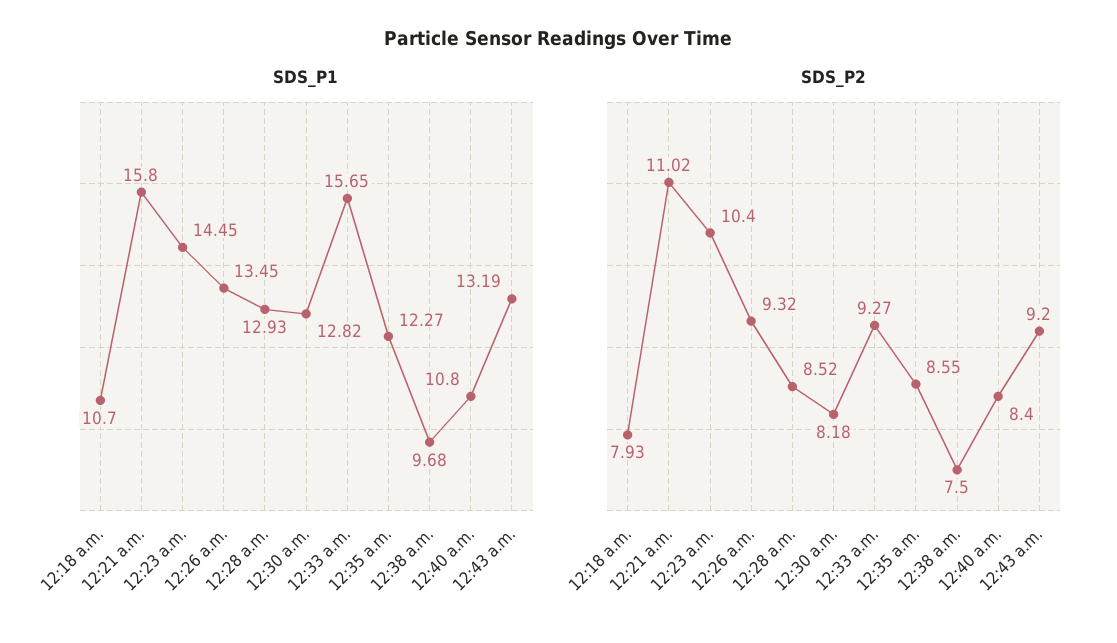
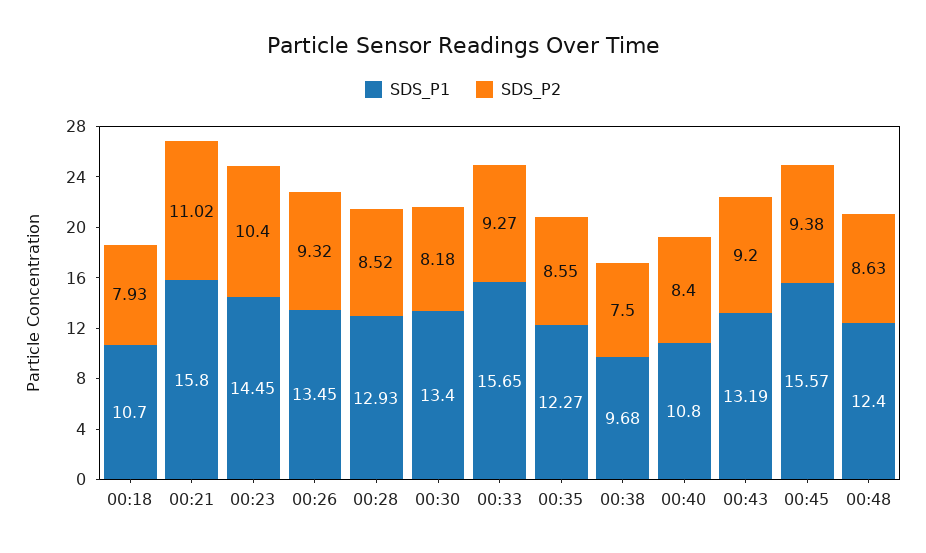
SDS_P1, 12:30 a.m.: 12.82 -> 13.4
SDS_P1, 00:45: none -> 15.57
SDS_P2, 00:45: none -> 9.38
SDS_P1, 00:48: none -> 12.4
SDS_P2, 00:48: none -> 8.63

